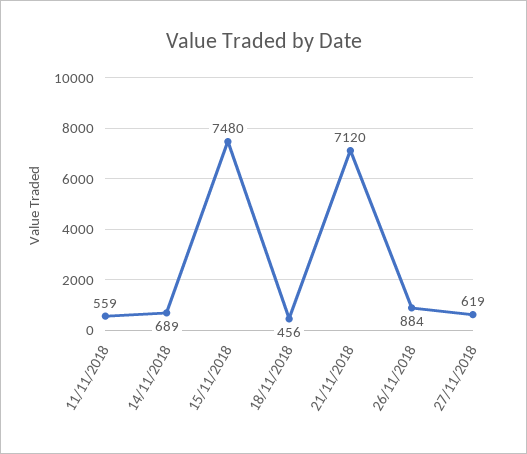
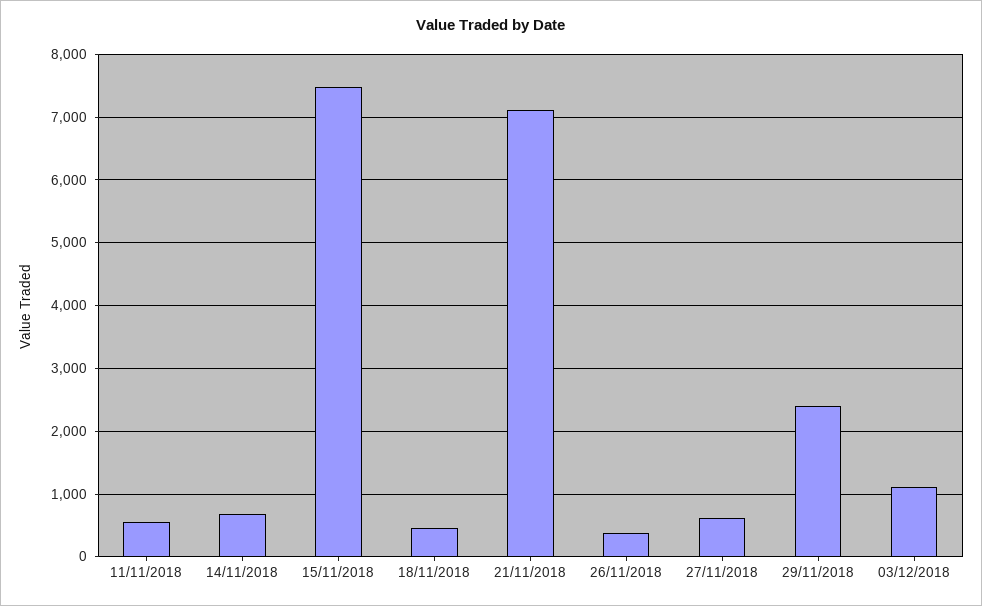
26/11/2018: 884 -> 400
29/11/2018: none -> 2400
03/12/2018: none -> 1100

